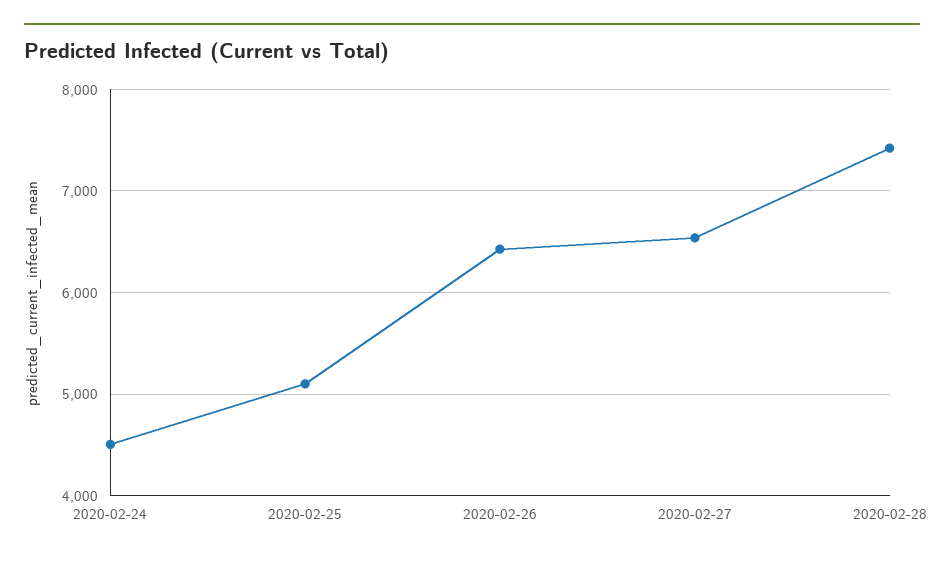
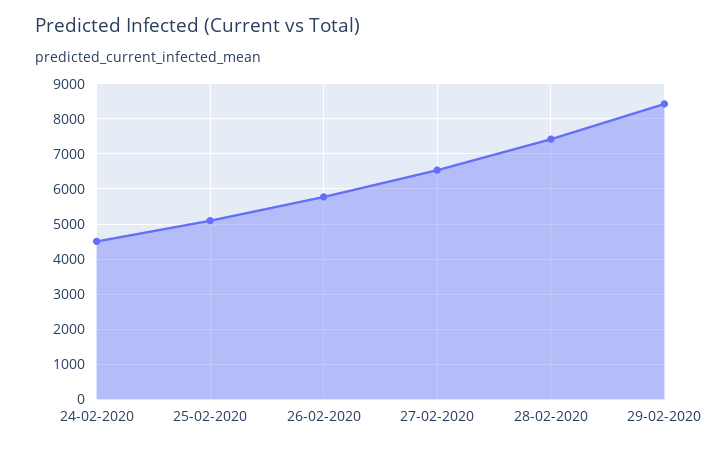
2020-02-26: 6400 -> 5800
29-02-2020: none -> 8400

